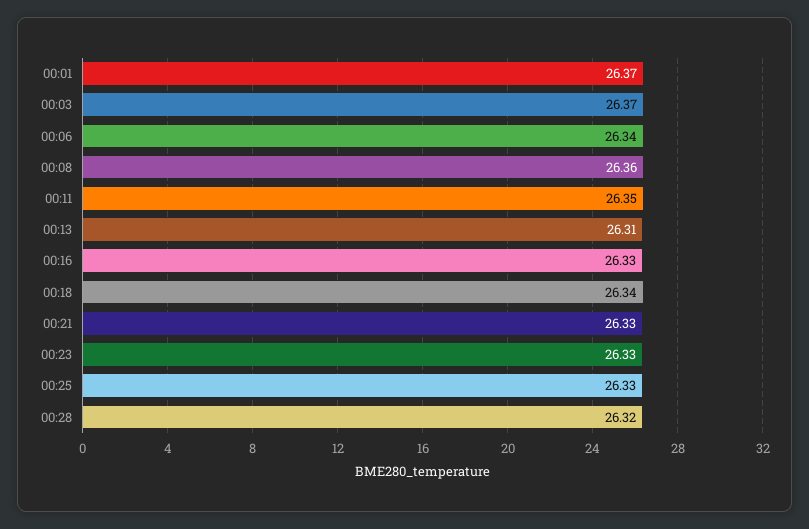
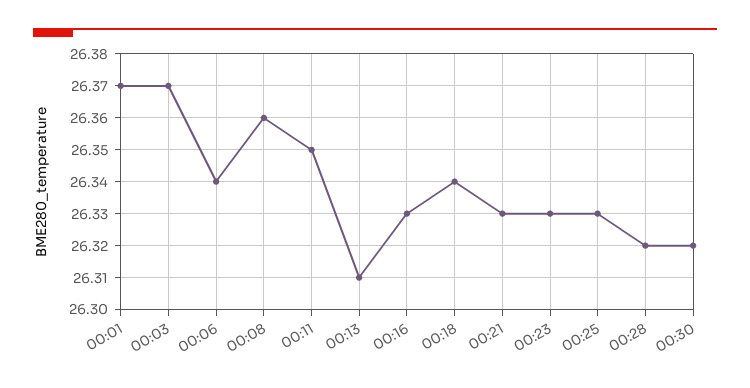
00:30: none -> 26.32

